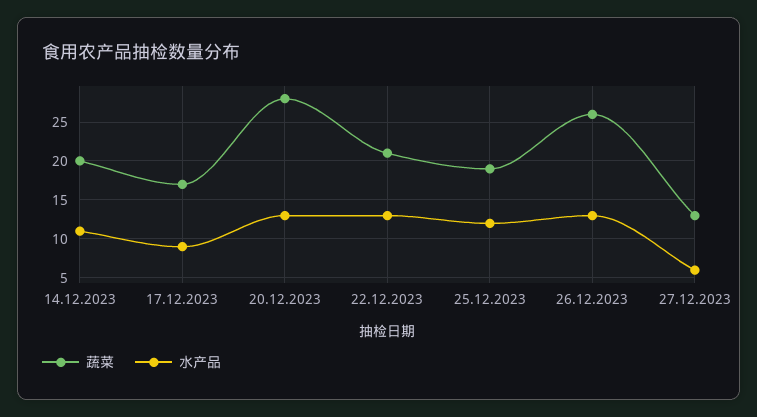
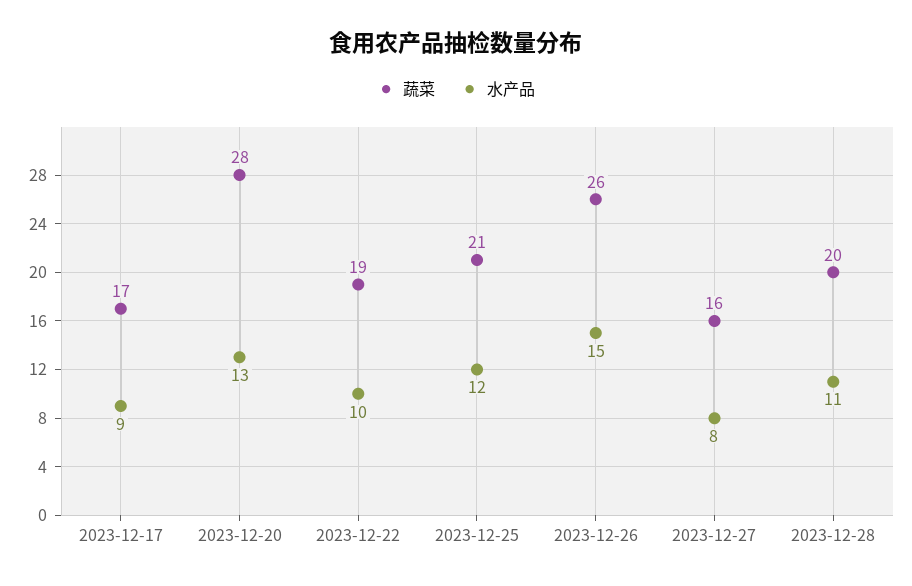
蔬菜, 14.12.2023: 20 -> none
水产品, 14.12.2023: 11 -> none
蔬菜, 22.12.2023: 21 -> 19
水产品, 22.12.2023: 13 -> 10
蔬菜, 25.12.2023: 19 -> 21
水产品, 26.12.2023: 13 -> 15
蔬菜, 27.12.2023: 13 -> 16
水产品, 27.12.2023: 6 -> 8
蔬菜, 2023-12-28: none -> 20
水产品, 2023-12-28: none -> 11

